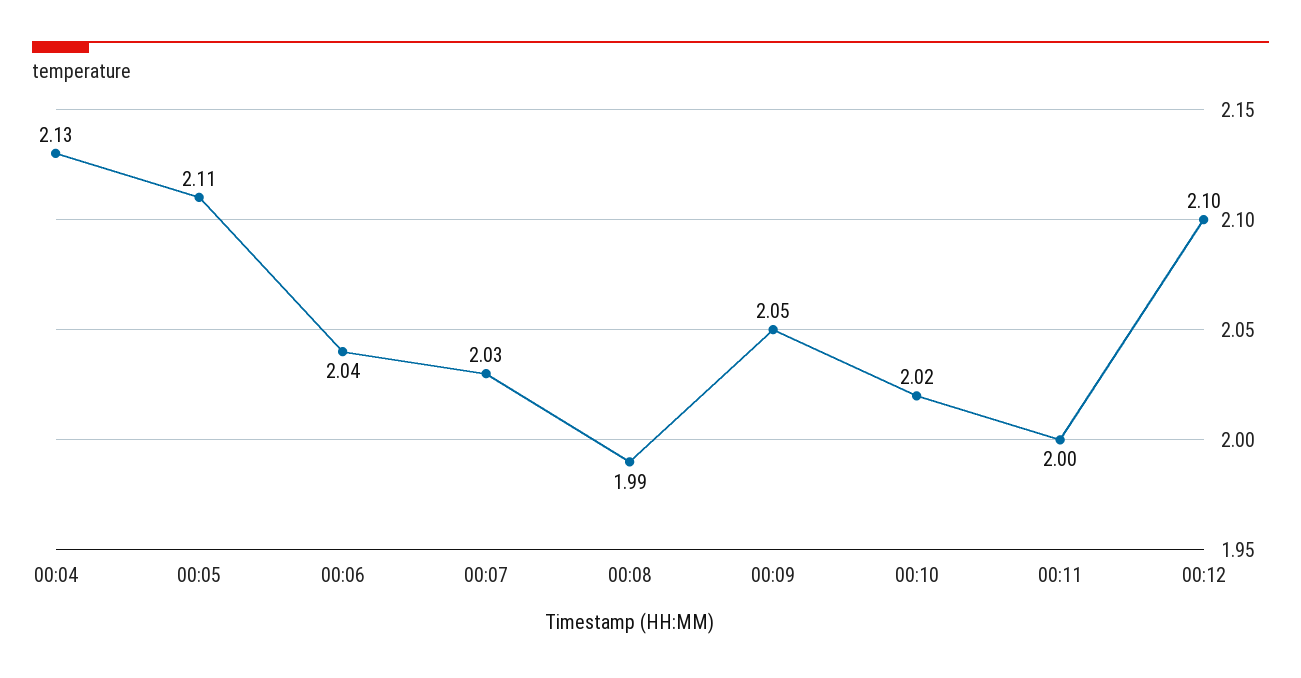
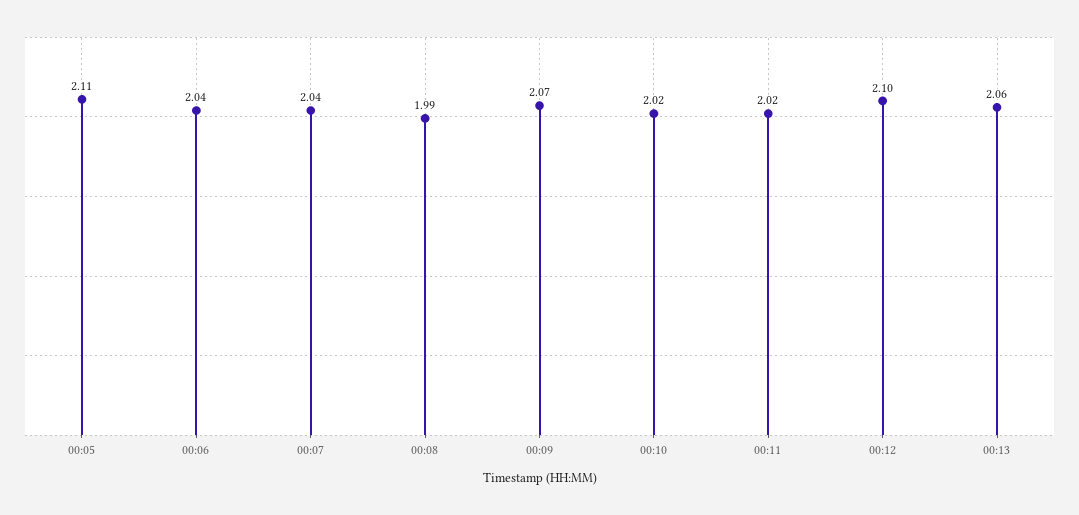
00:04: 2.13 -> none
00:07: 2.03 -> 2.04
00:09: 2.05 -> 2.07
00:11: 2 -> 2.02
00:13: none -> 2.06

